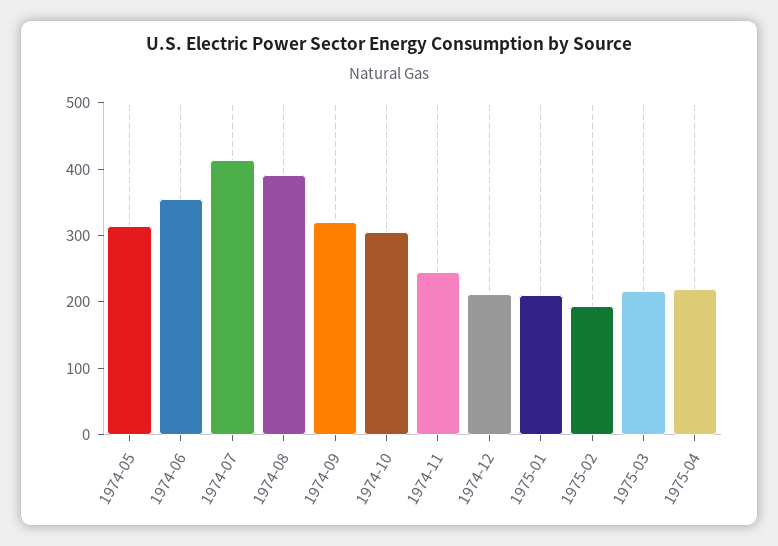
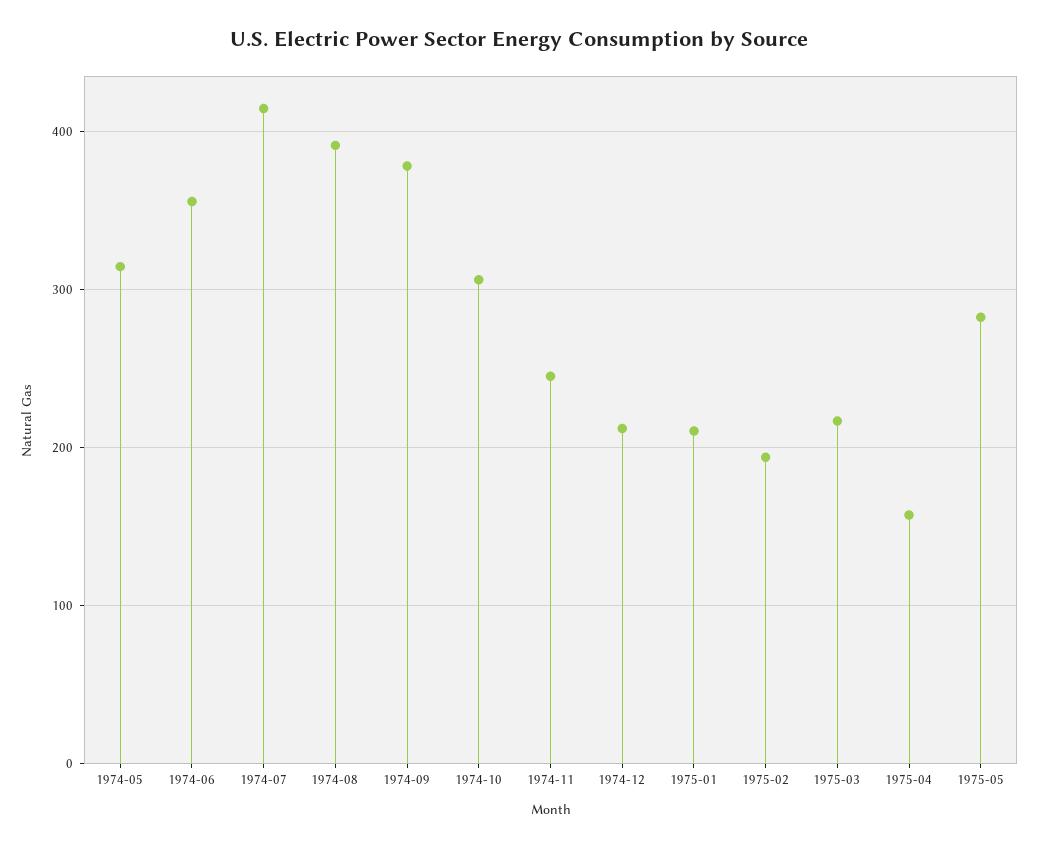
1974-09: 320 -> 380
1975-04: 220 -> 160
1975-05: none -> 280

